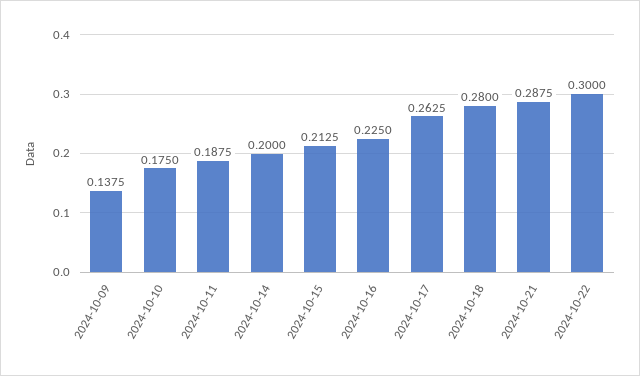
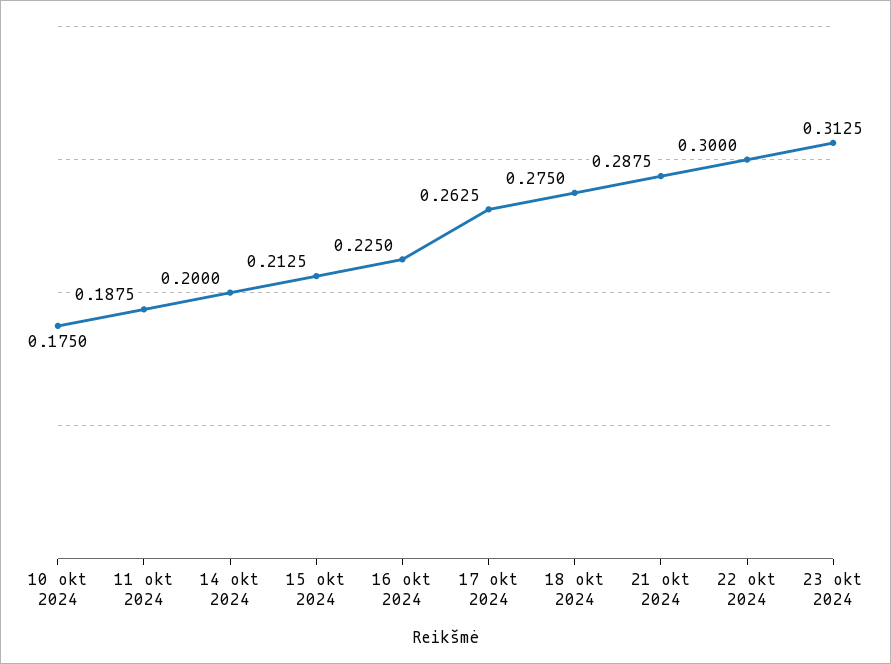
2024-10-09: 0.1375 -> none
2024-10-18: 0.28 -> 0.275
23 okt 2024: none -> 0.3125

